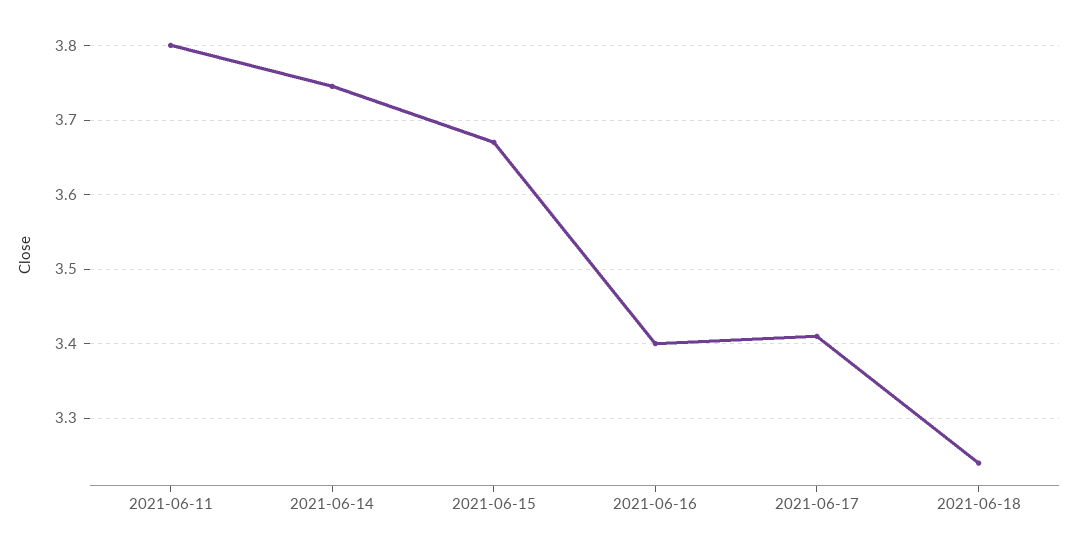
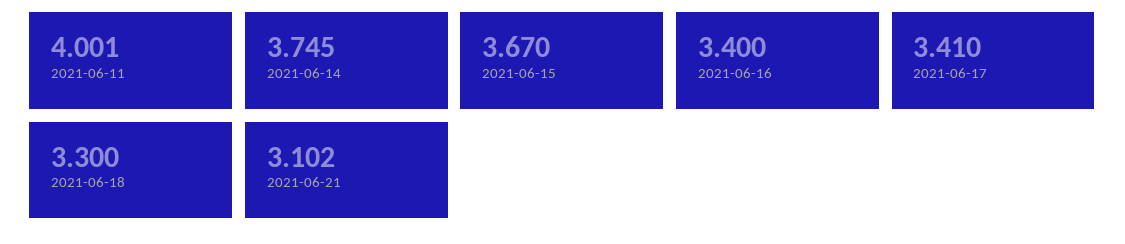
2021-06-11: 3.8 -> 4.001
2021-06-18: 3.24 -> 3.3
2021-06-21: none -> 3.102

